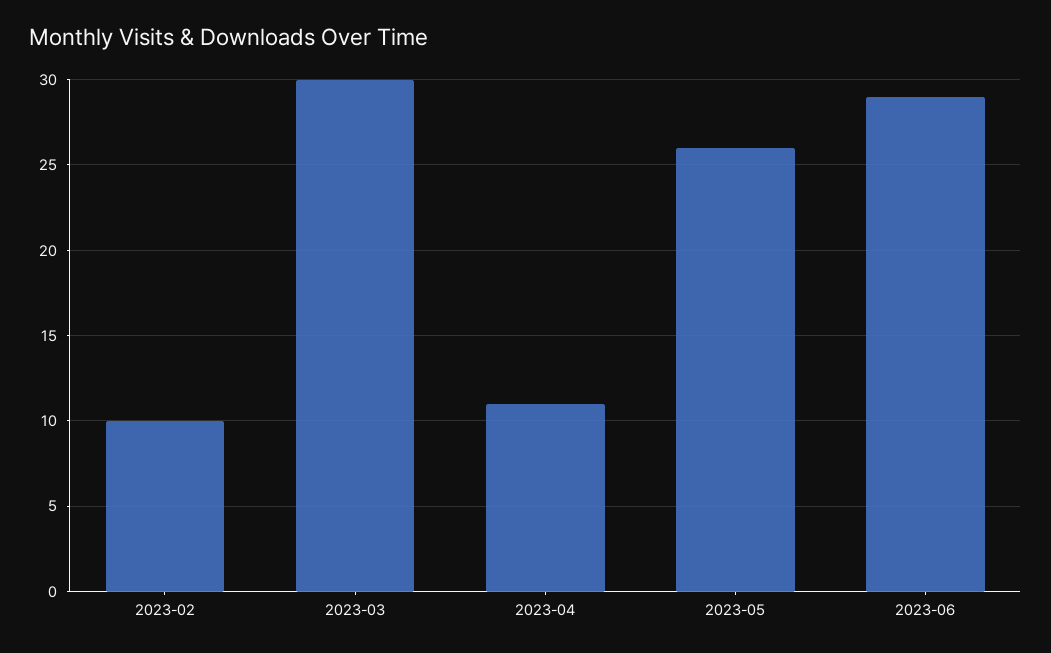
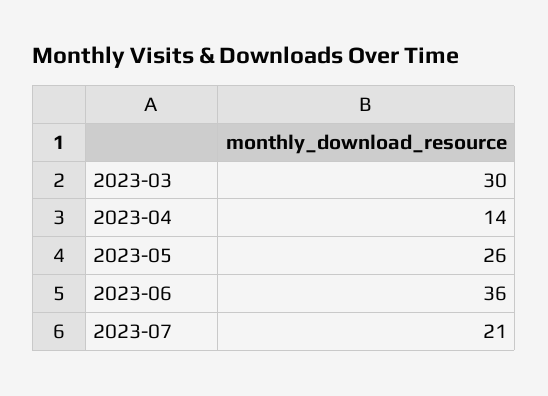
2023-02: 10 -> none
2023-04: 11 -> 14
2023-06: 29 -> 36
2023-07: none -> 21

